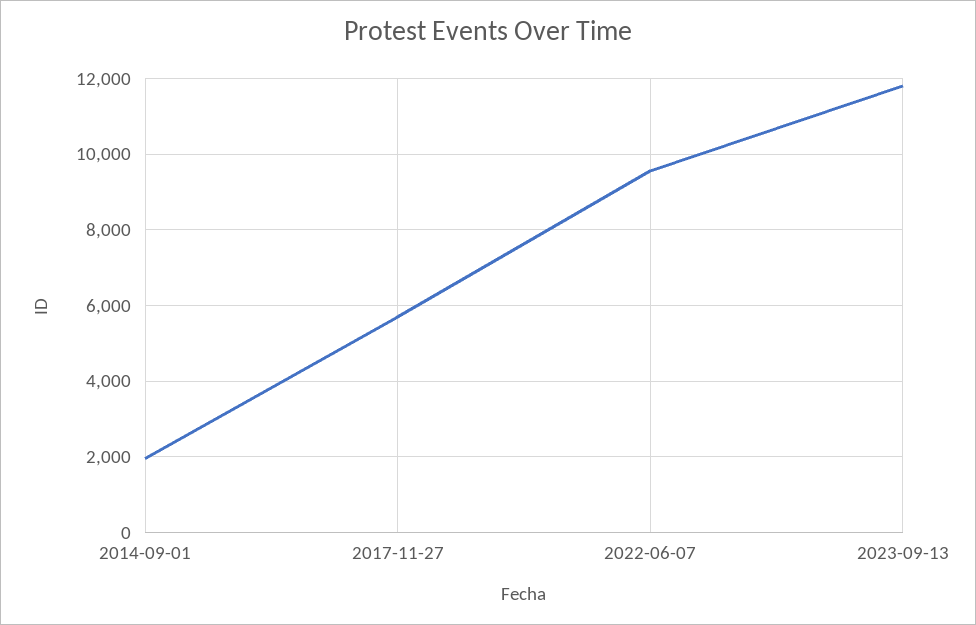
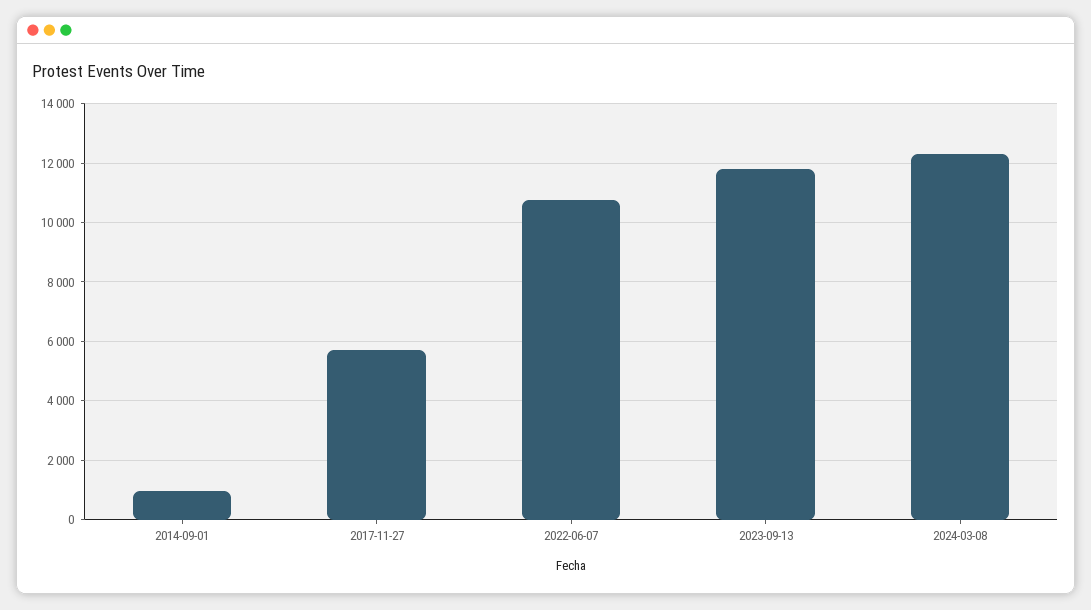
2014-09-01: 2000 -> 1000
2022-06-07: 9600 -> 10750
2024-03-08: none -> 12250

